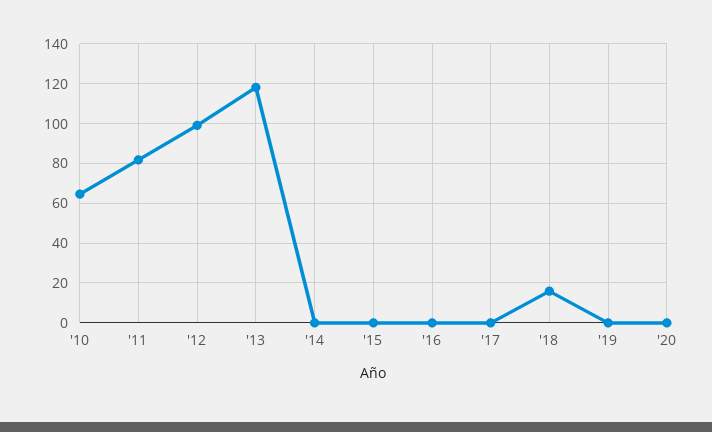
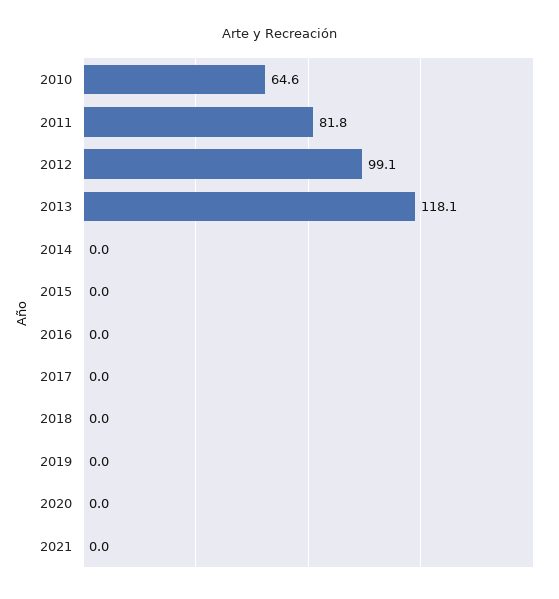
'18: 15 -> 0
2021: none -> 0

